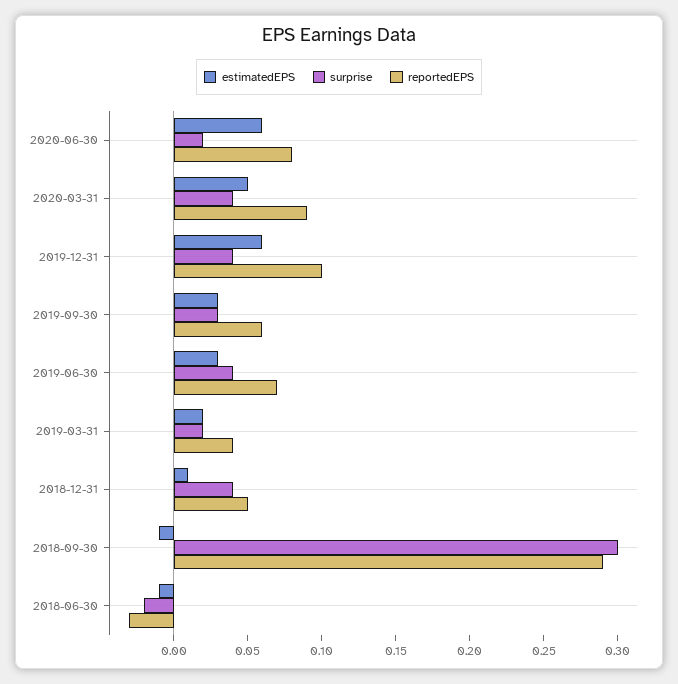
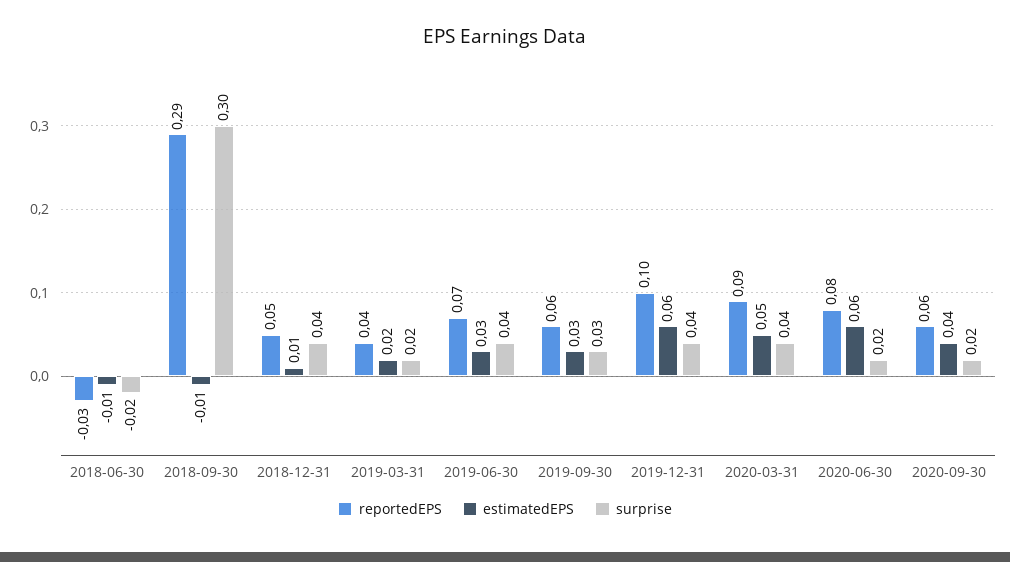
reportedEPS, 2020-09-30: none -> 0.06
estimatedEPS, 2020-09-30: none -> 0.04
surprise, 2020-09-30: none -> 0.02

